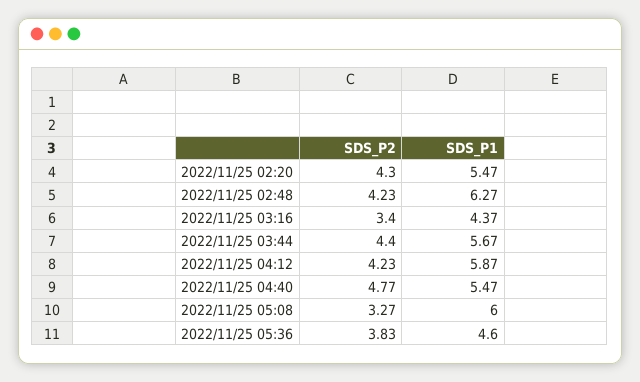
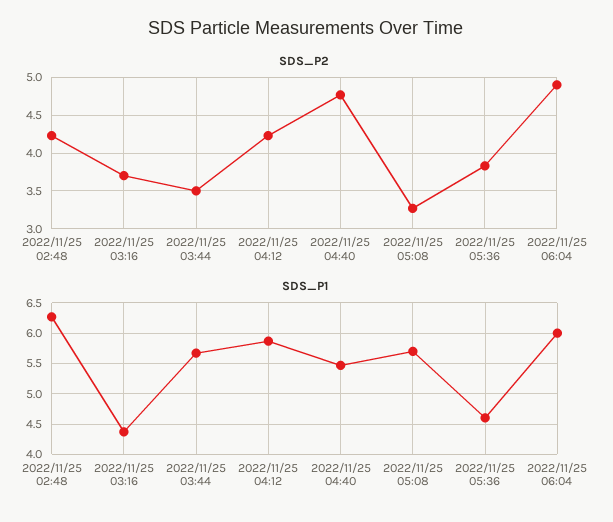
SDS_P2, 2022/11/25 02:20: 4.3 -> none
SDS_P1, 2022/11/25 02:20: 5.47 -> none
SDS_P2, 2022/11/25 03:16: 3.4 -> 3.7
SDS_P2, 2022/11/25 03:44: 4.4 -> 3.5
SDS_P1, 2022/11/25 05:08: 6 -> 5.7
SDS_P2, 2022/11/25 06:04: none -> 4.9
SDS_P1, 2022/11/25 06:04: none -> 6

